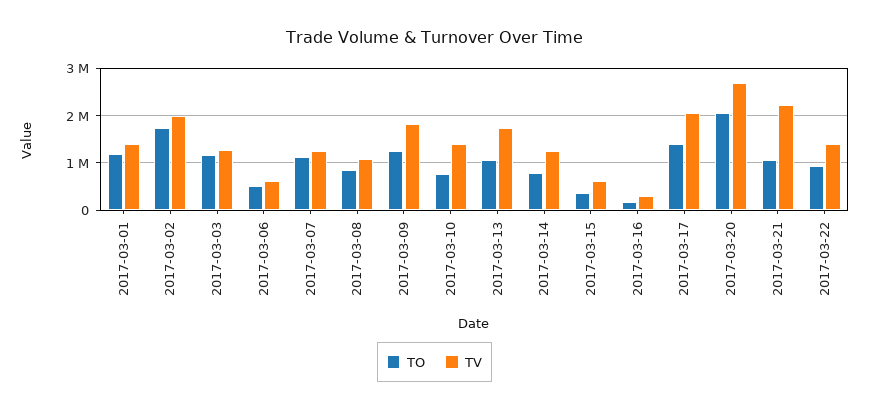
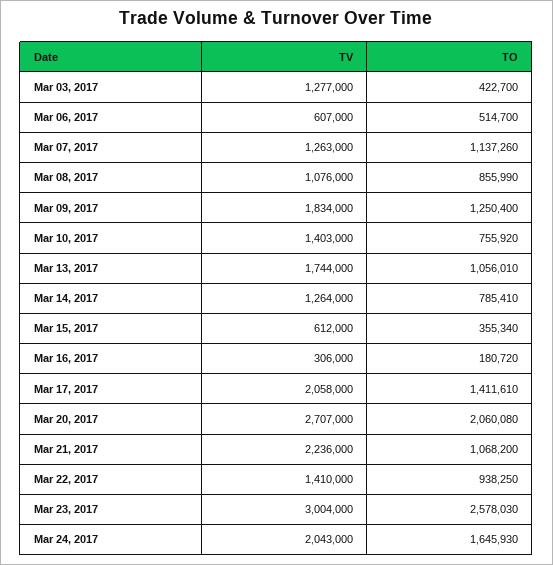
TO, 2017-03-01: 1200000 -> none
TV, 2017-03-01: 1400000 -> none
TO, 2017-03-02: 1800000 -> none
TV, 2017-03-02: 2000000 -> none
TO, 2017-03-03: 1200000 -> 422700
TV, Mar 23, 2017: none -> 3004000
TO, Mar 23, 2017: none -> 2578030
TV, Mar 24, 2017: none -> 2043000
TO, Mar 24, 2017: none -> 1645930

